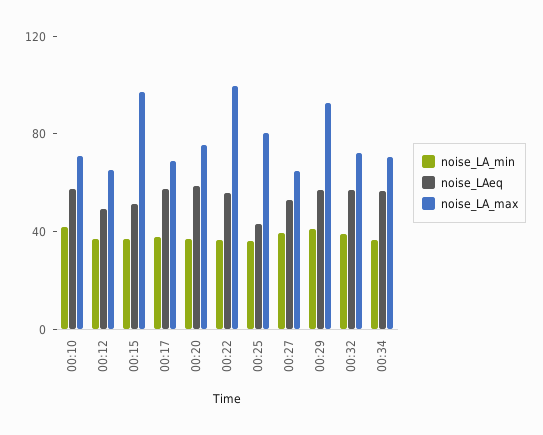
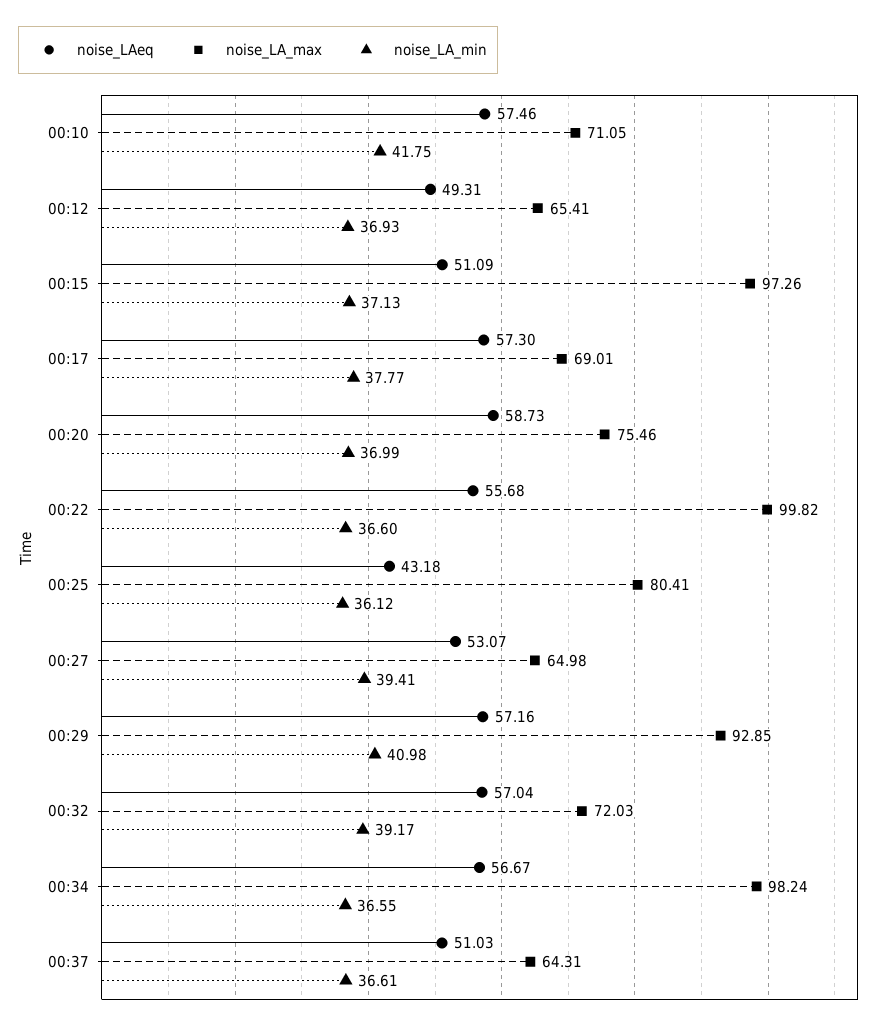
noise_LA_max, 00:34: 70 -> 98.24
noise_LAeq, 00:37: none -> 51.03
noise_LA_max, 00:37: none -> 64.31
noise_LA_min, 00:37: none -> 36.61

